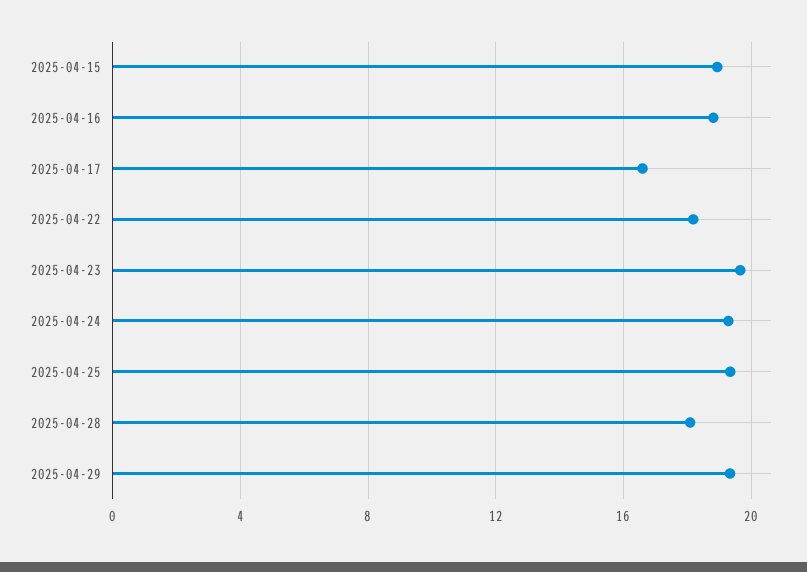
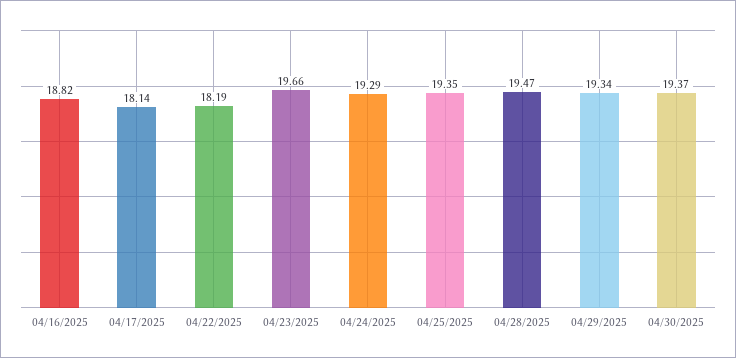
2025-04-15: 19 -> none
2025-04-17: 16.5 -> 18.14
2025-04-28: 18 -> 19.47
04/30/2025: none -> 19.37

